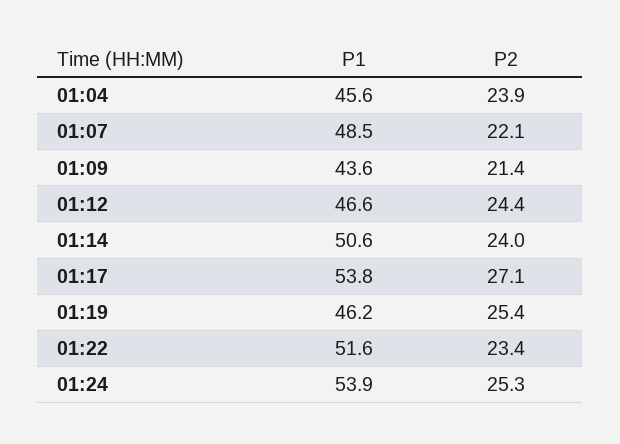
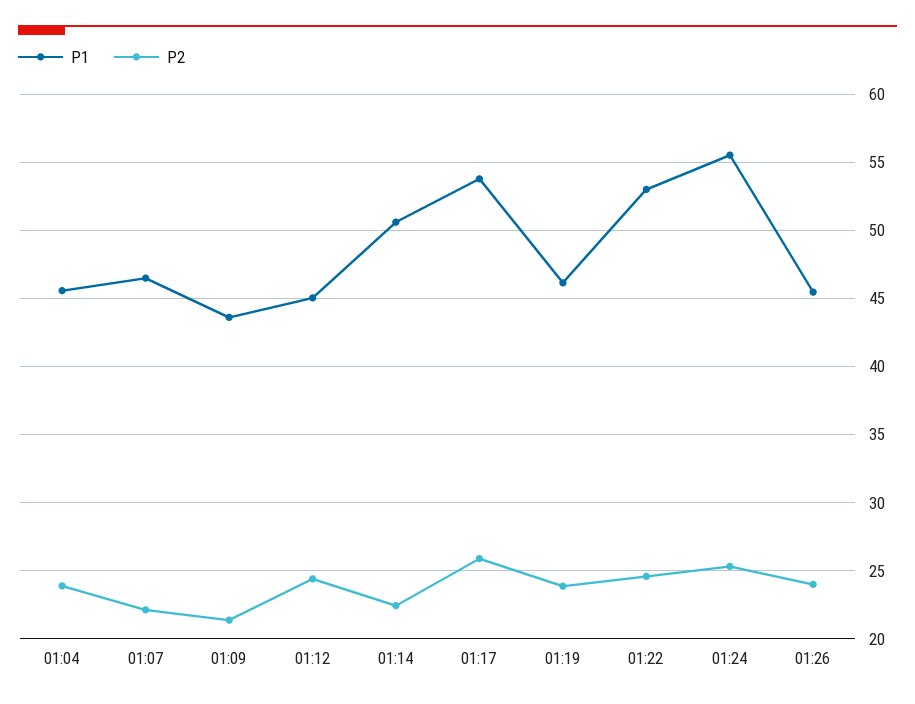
P1, 01:07: 48.5 -> 46.5
P1, 01:12: 46.6 -> 45
P2, 01:14: 24 -> 22.5
P2, 01:17: 27.1 -> 26
P2, 01:19: 25.4 -> 24
P1, 01:22: 51.6 -> 53
P2, 01:22: 23.4 -> 24.5
P1, 01:24: 53.9 -> 55.5
P1, 01:26: none -> 45.5
P2, 01:26: none -> 24

